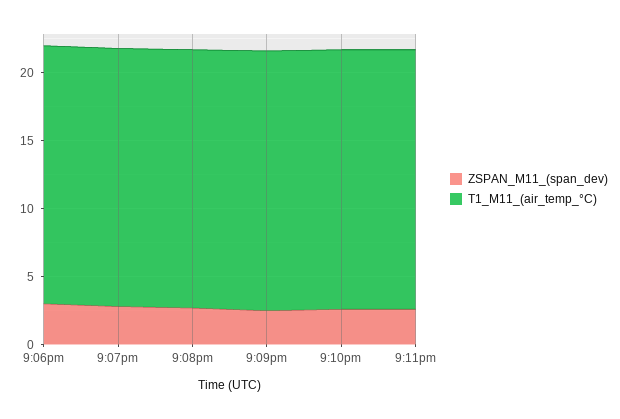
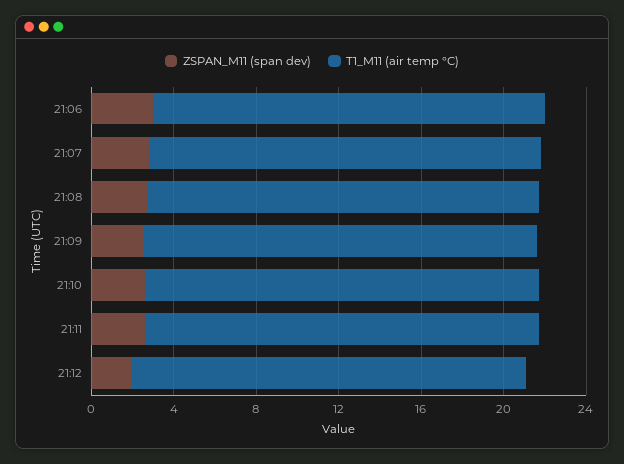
ZSPAN_M11_(span_dev), 21:12: none -> 2
T1_M11_(air_temp_°C), 21:12: none -> 19

